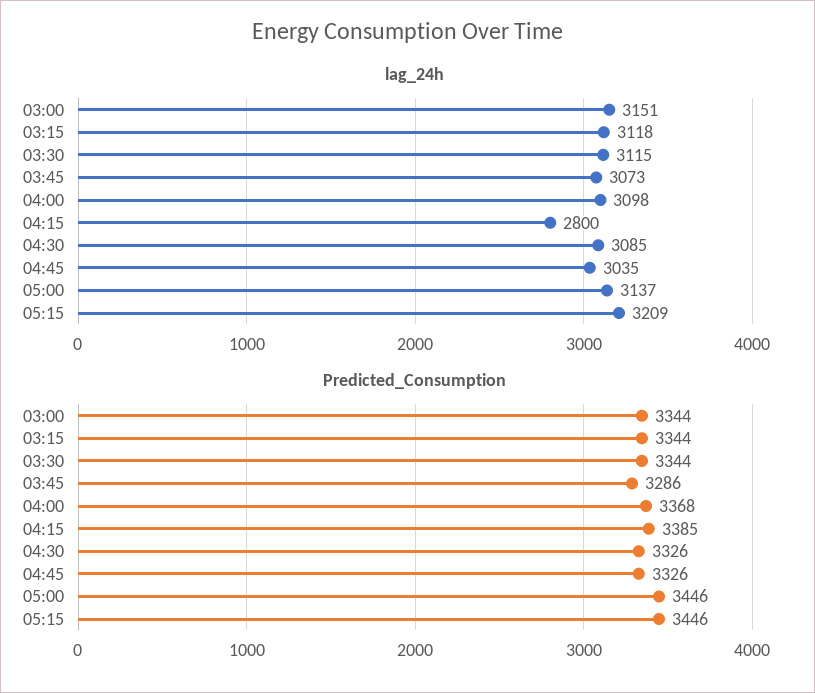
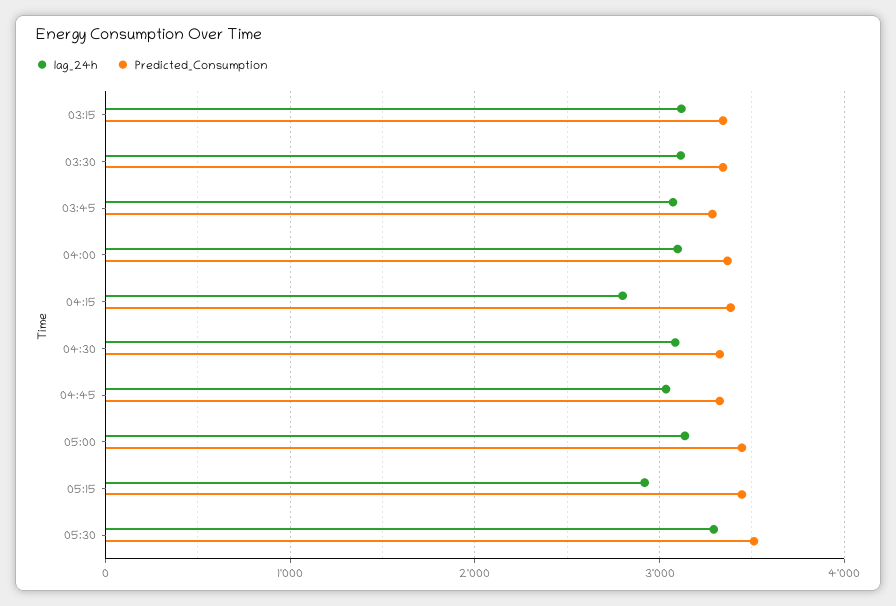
lag_24h, 03:00: 3151 -> none
lag_24h, 05:15: 3209 -> 2900
Predicted_Consumption, 03:00: 3344 -> none
lag_24h, 05:30: none -> 3300
Predicted_Consumption, 05:30: none -> 3500

